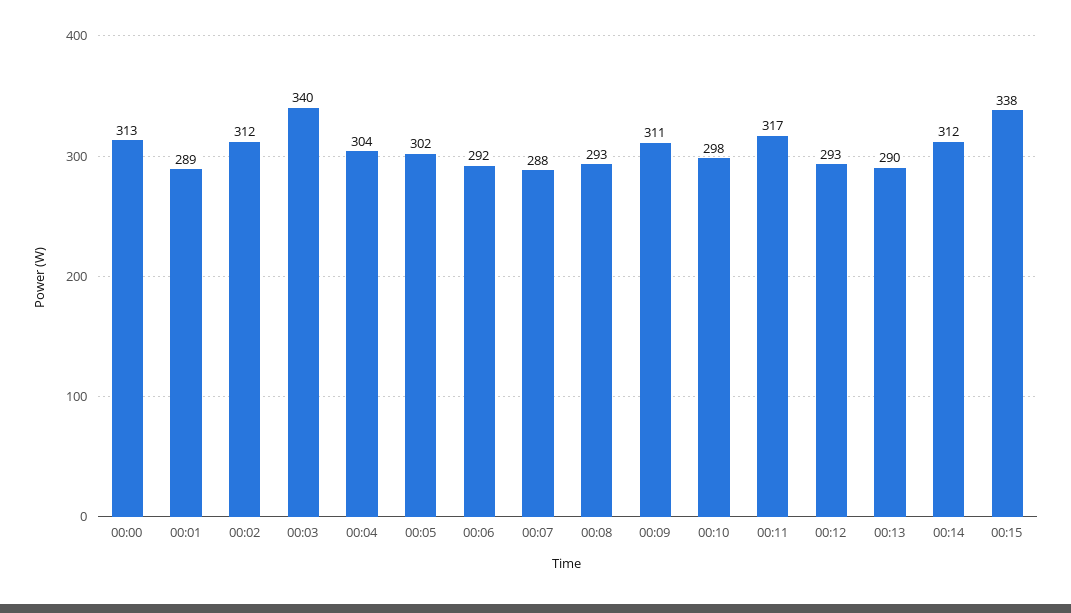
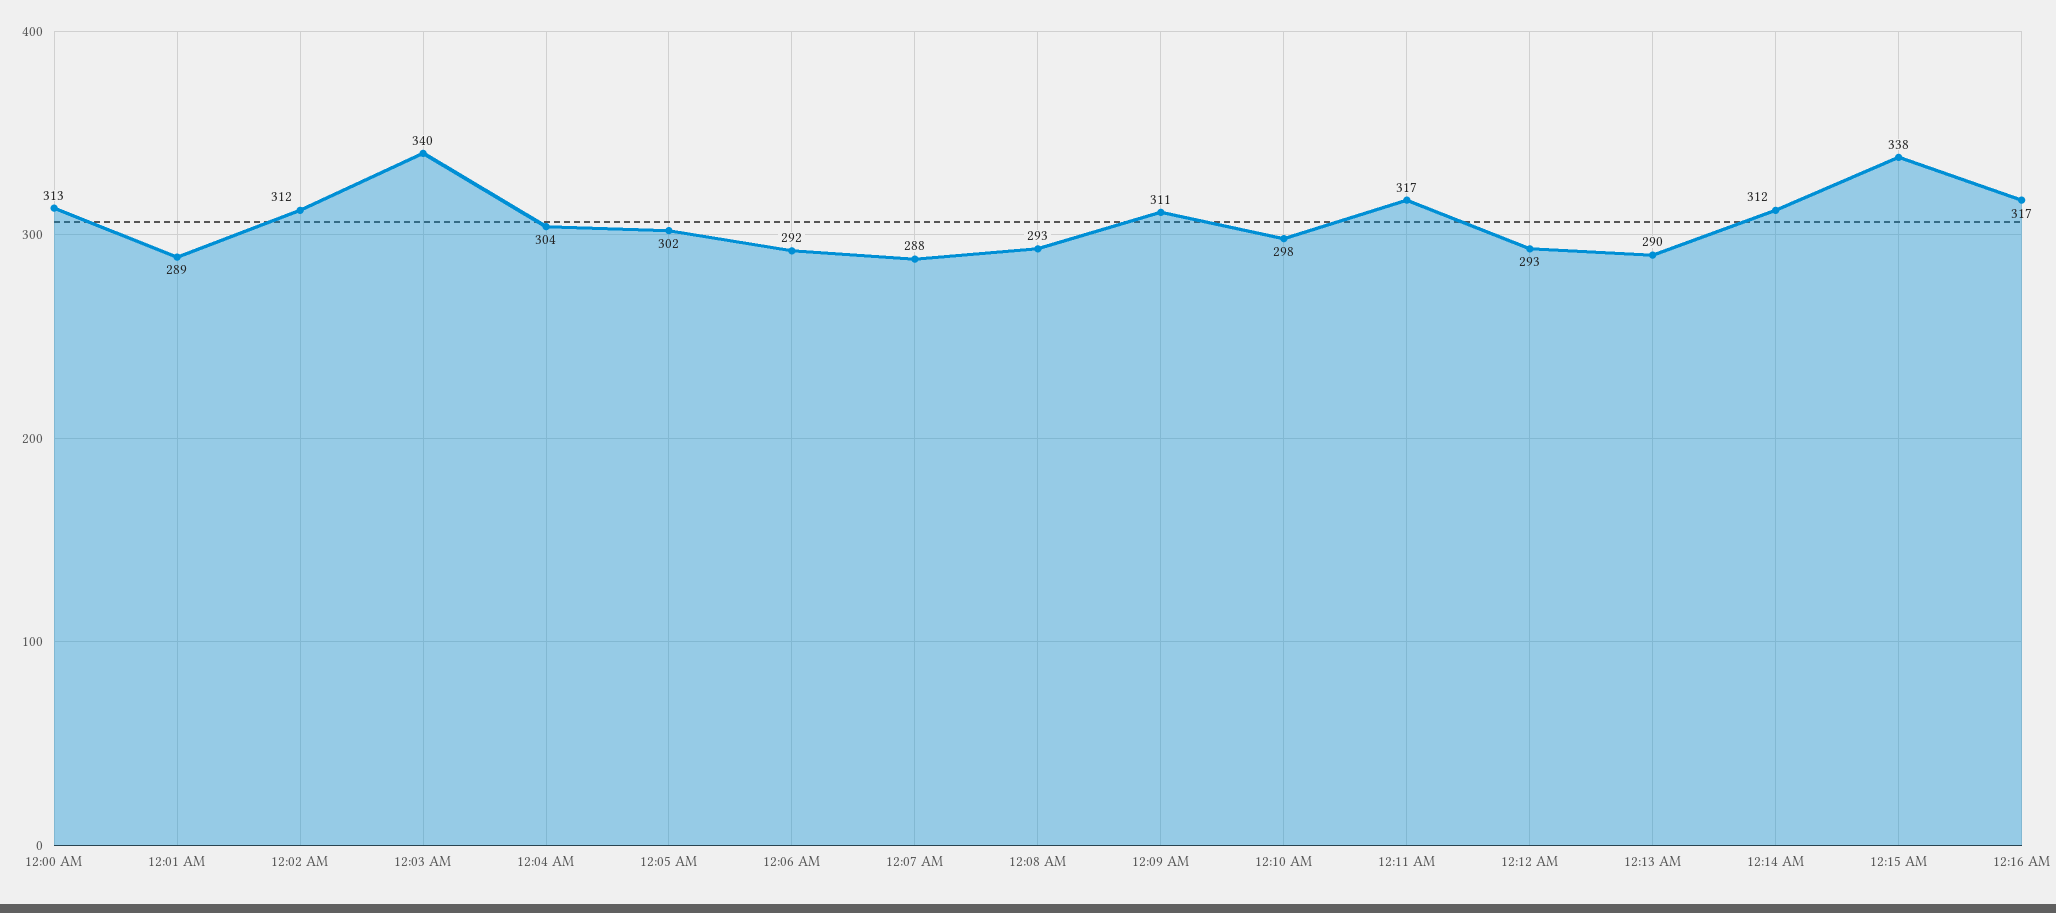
12:16 AM: none -> 317

